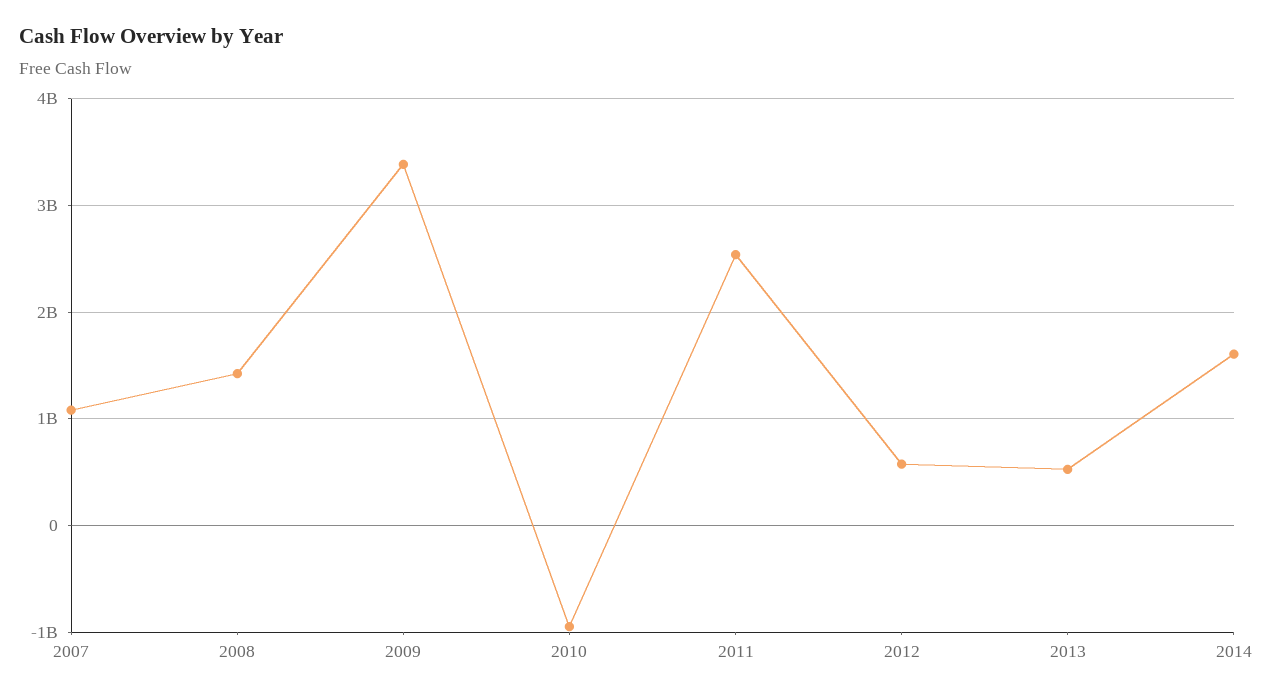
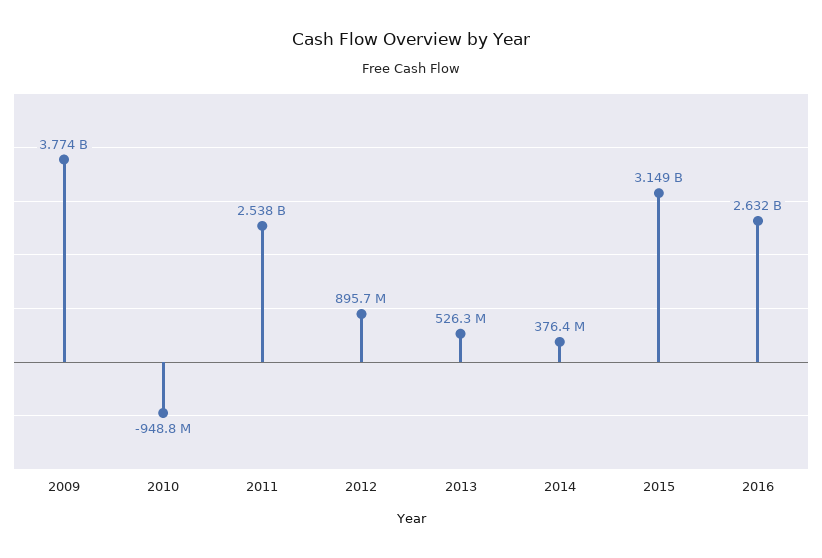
2007: 1100000000 -> none
2008: 1400000000 -> none
2009: 3400000000 -> 3774000000
2012: 600000000 -> 895700000
2014: 1600000000 -> 376400000
2015: none -> 3149000000
2016: none -> 2632000000

